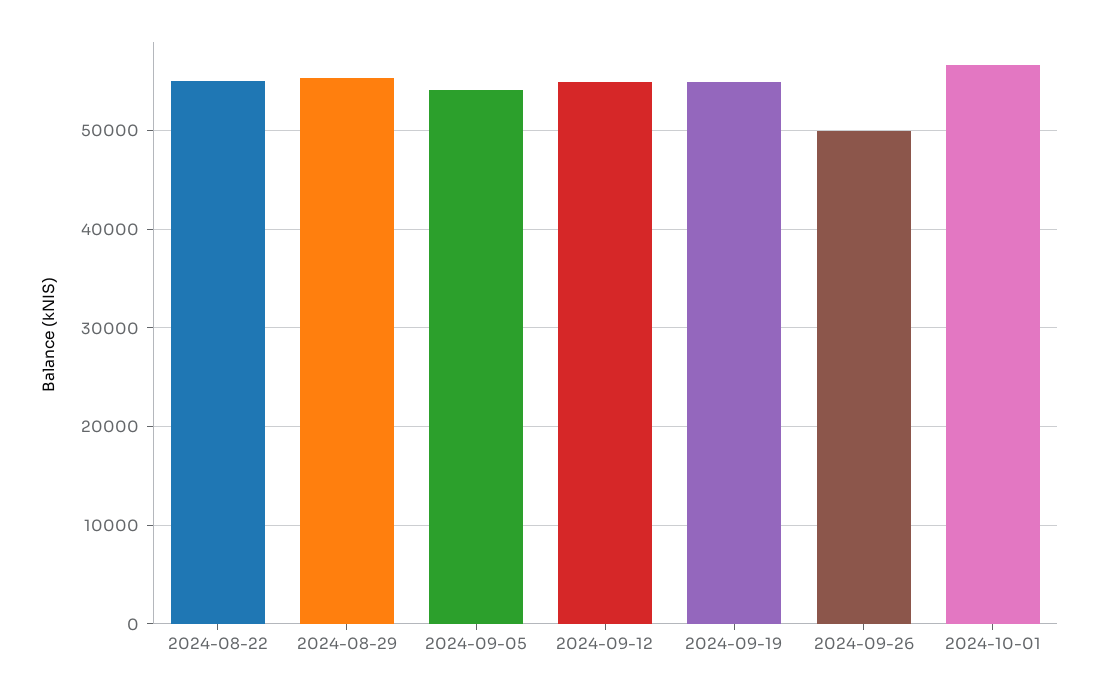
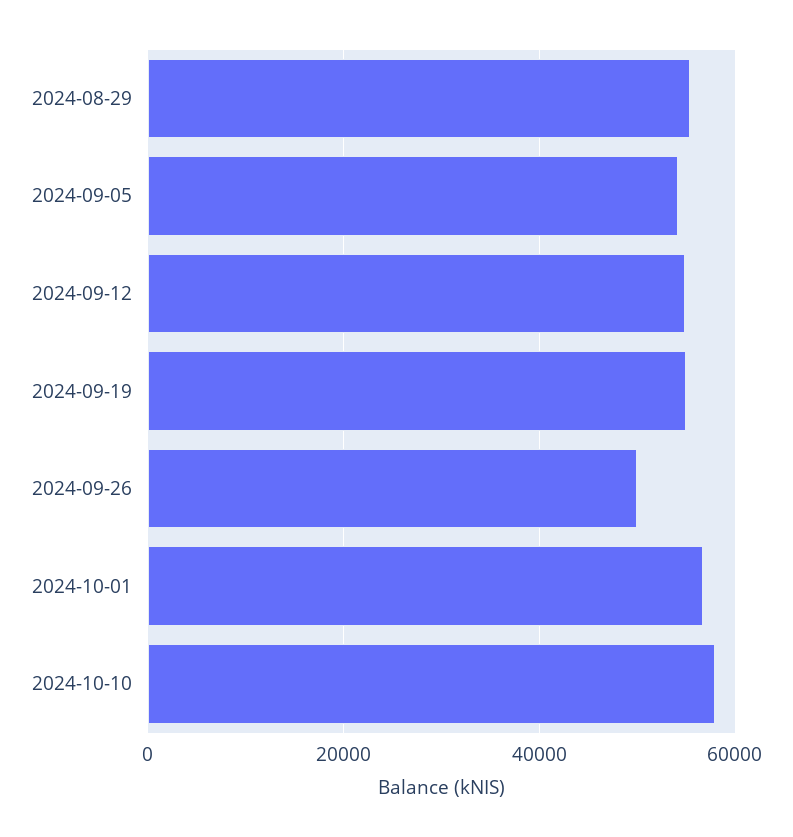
2024-08-22: 55000 -> none
2024-10-10: none -> 58000

